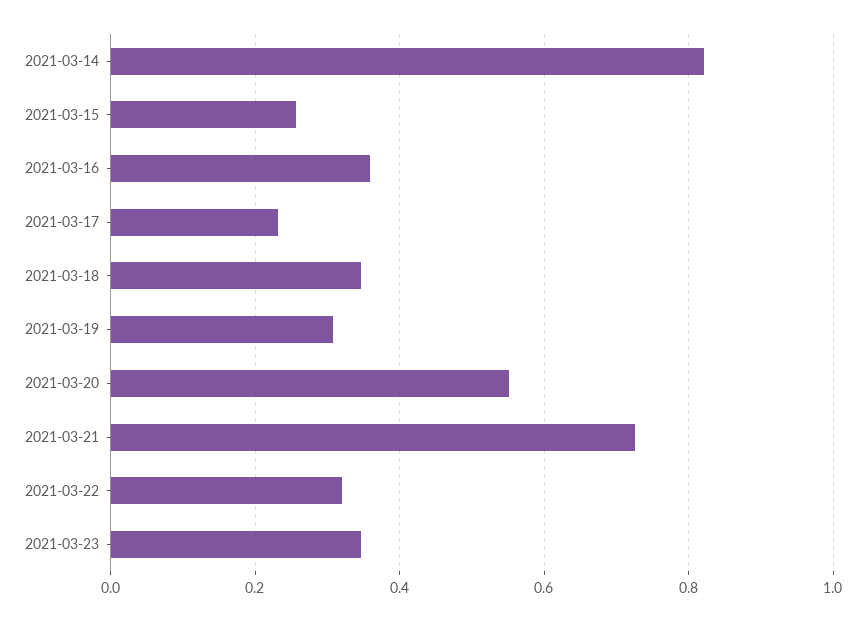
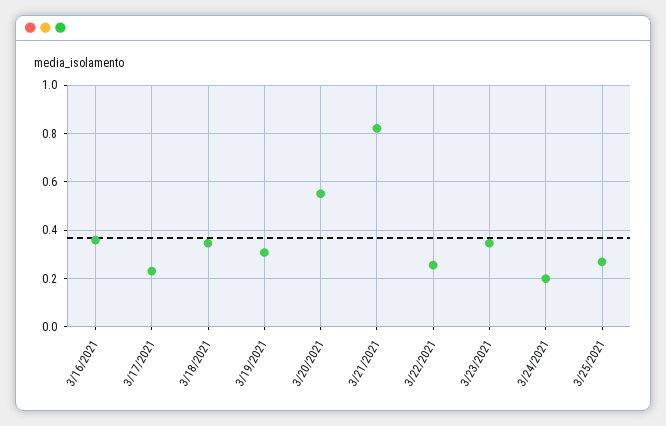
2021-03-14: 0.82 -> none
2021-03-15: 0.26 -> none
2021-03-21: 0.72 -> 0.825
2021-03-22: 0.32 -> 0.25
3/24/2021: none -> 0.2
3/25/2021: none -> 0.275

